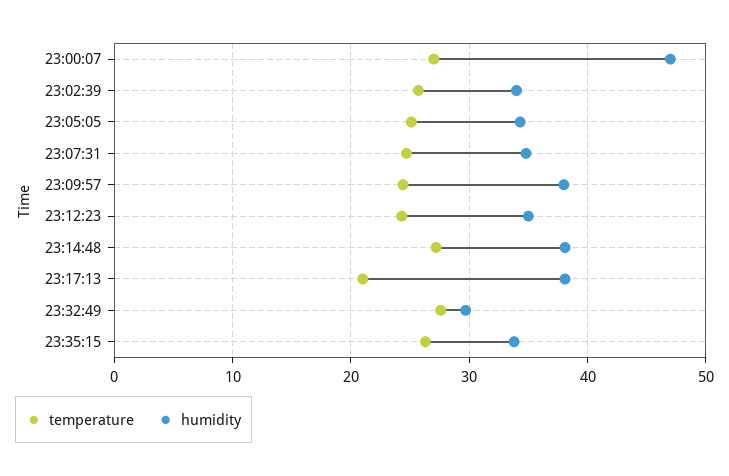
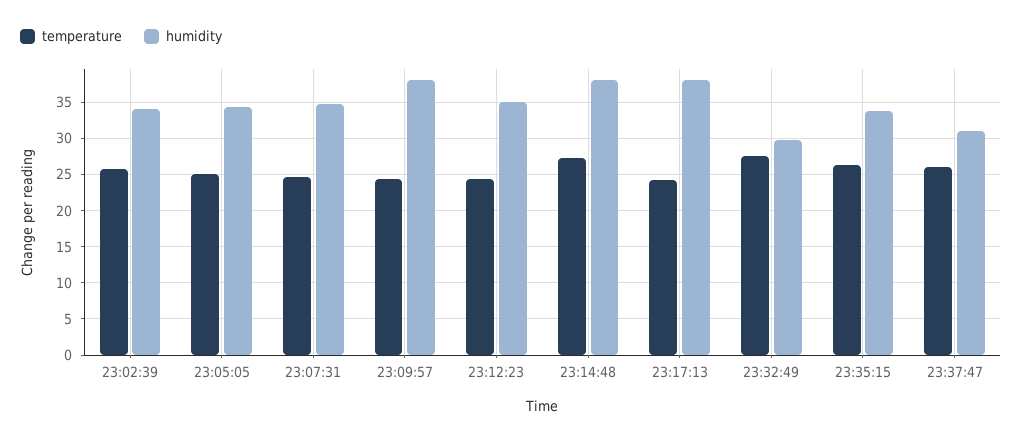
temperature, 23:00:07: 27 -> none
humidity, 23:00:07: 47 -> none
temperature, 23:17:13: 21 -> 24
temperature, 23:37:47: none -> 26
humidity, 23:37:47: none -> 31

